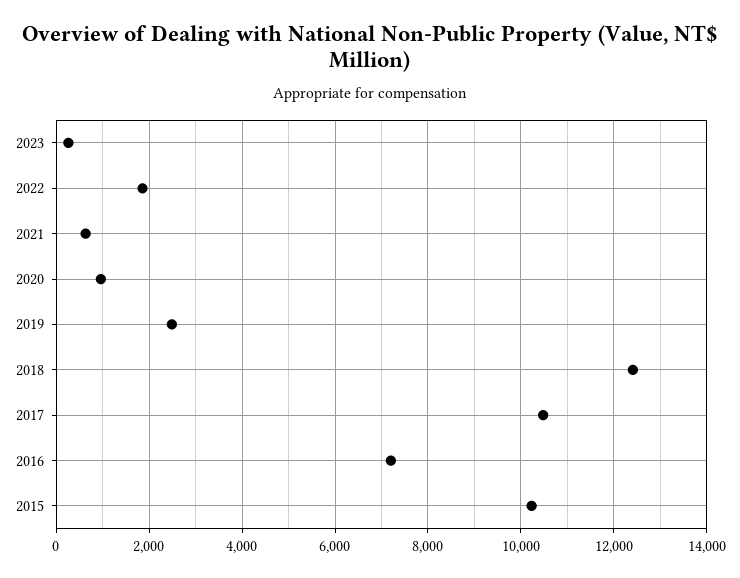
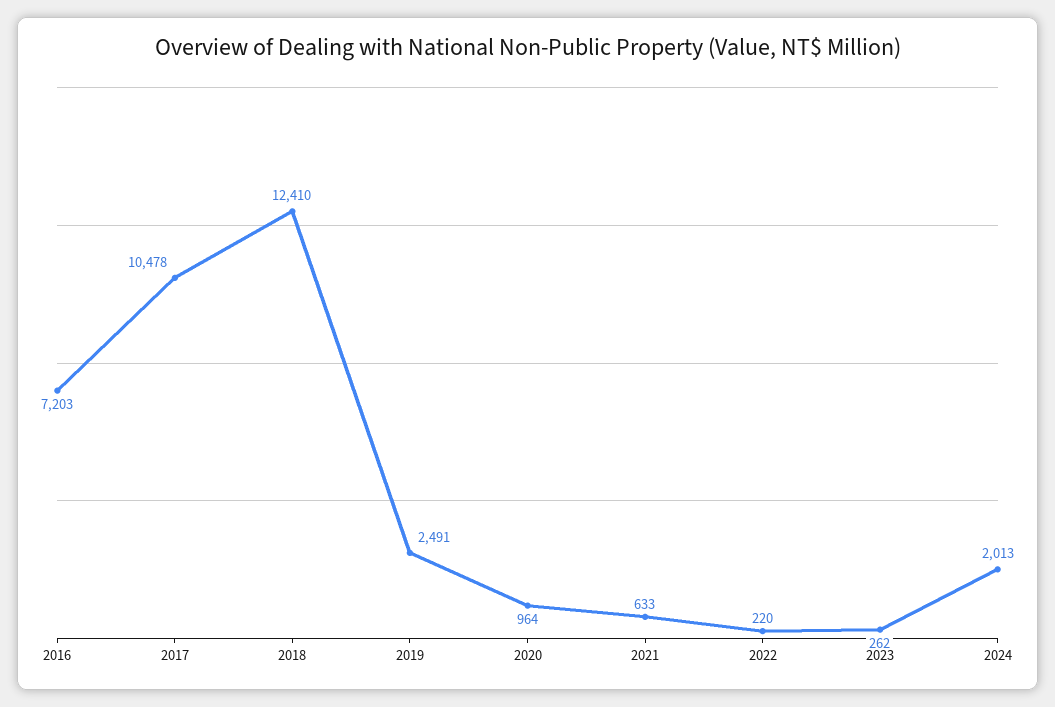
2022: 1800 -> 220
2015: 10200 -> none
2024: none -> 2013

